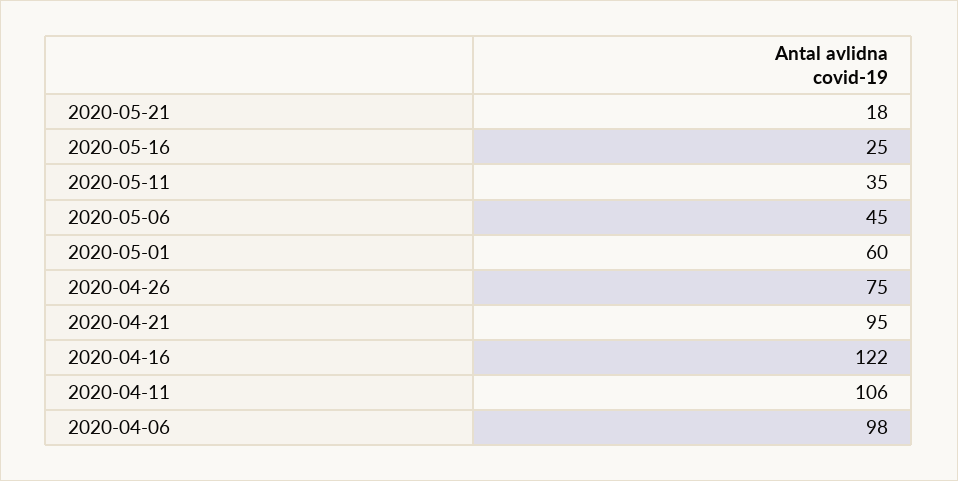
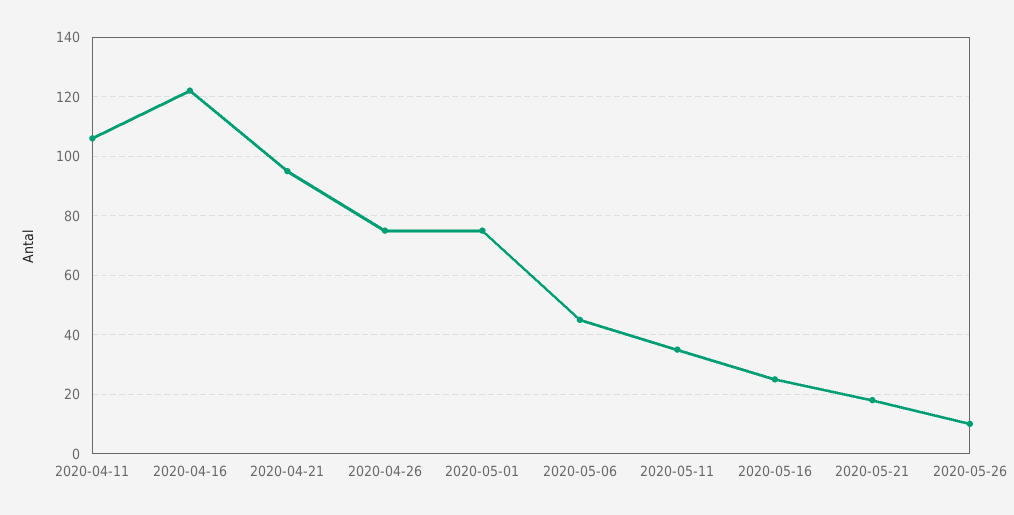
2020-05-01: 60 -> 75
2020-04-06: 98 -> none
2020-05-26: none -> 10

